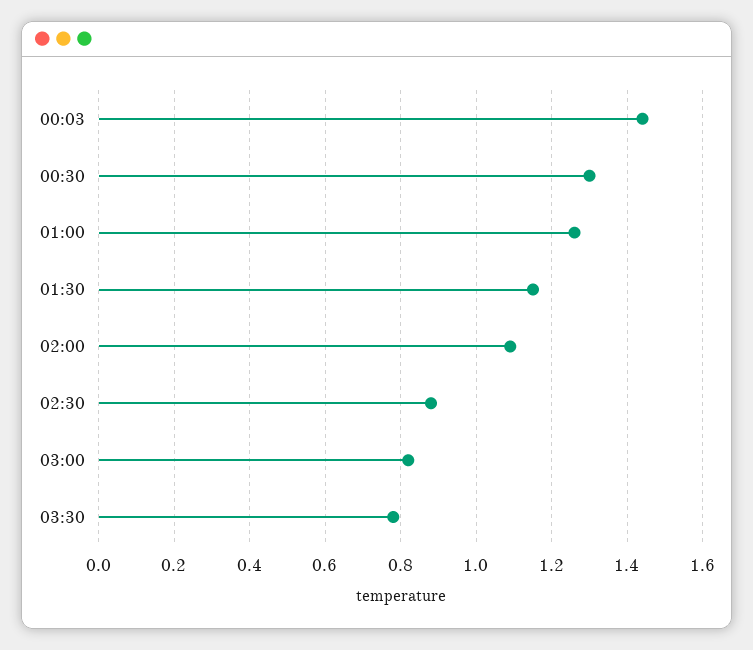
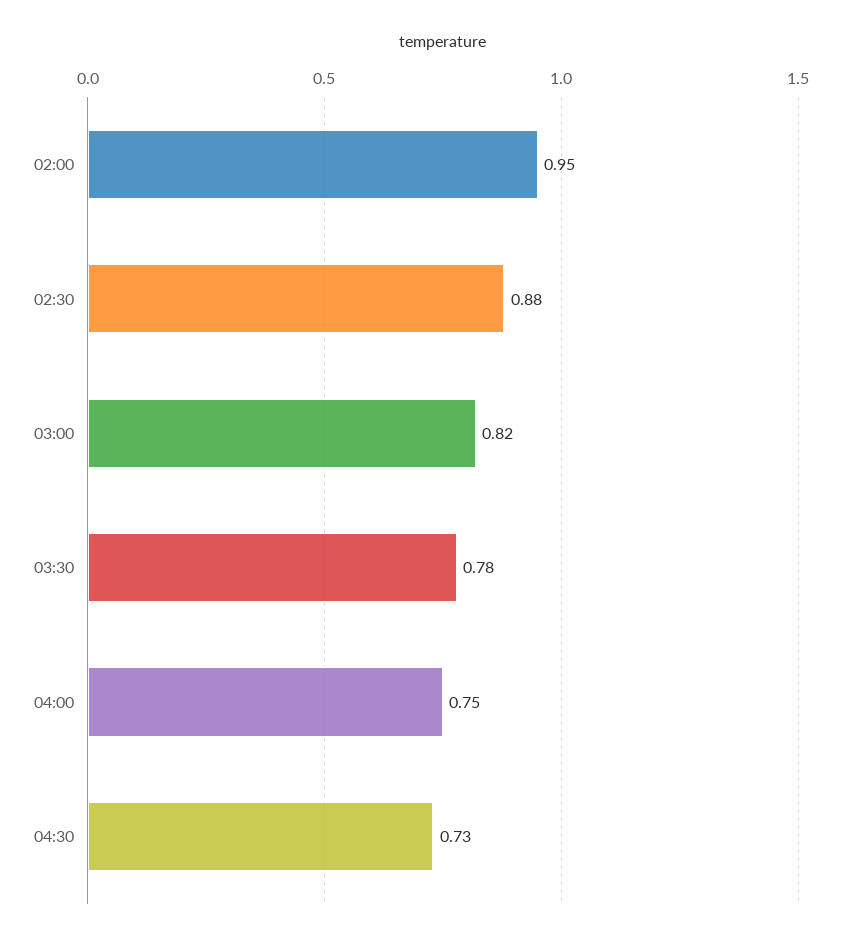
00:03: 1.45 -> none
00:30: 1.3 -> none
01:00: 1.25 -> none
01:30: 1.15 -> none
02:00: 1.1 -> 0.95
04:00: none -> 0.75
04:30: none -> 0.73

